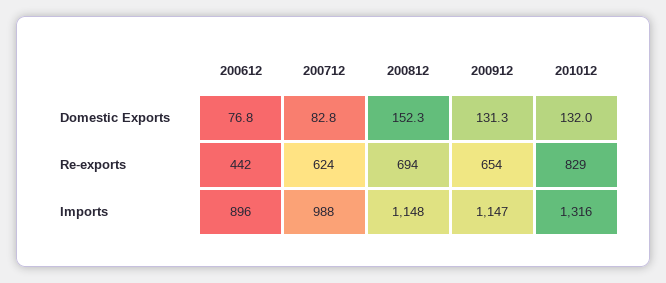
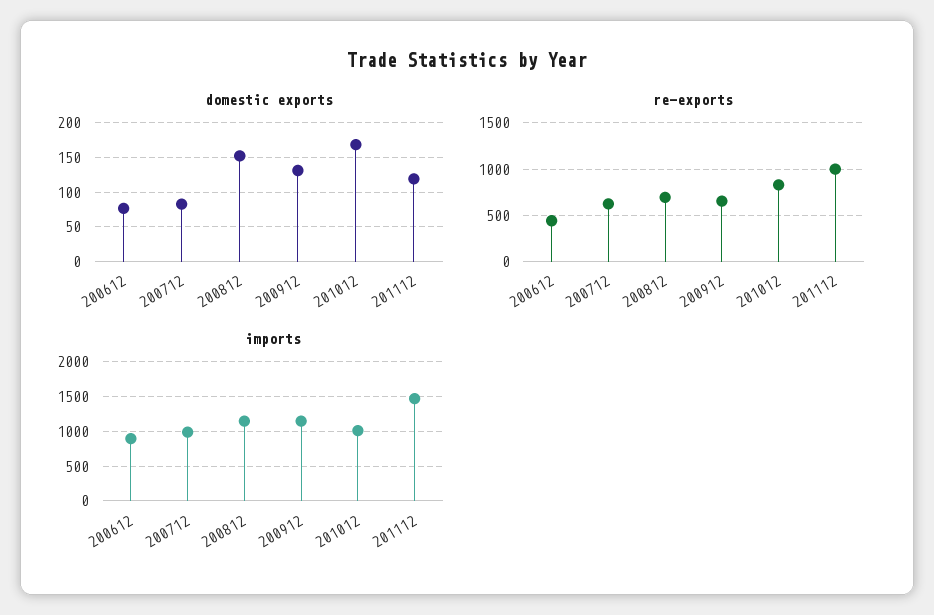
Domestic Exports, 201012: 132 -> 170
Imports, 201012: 1316 -> 1000
Domestic Exports, 201112: none -> 120
Re-exports, 201112: none -> 1000
Imports, 201112: none -> 1500

